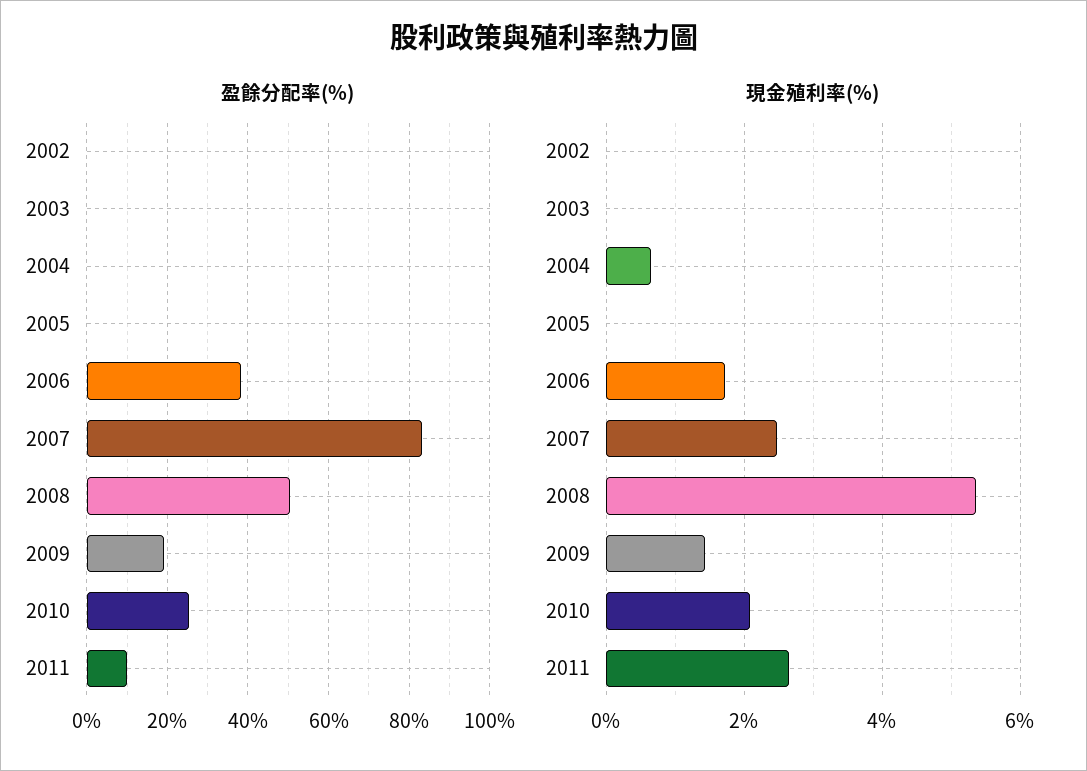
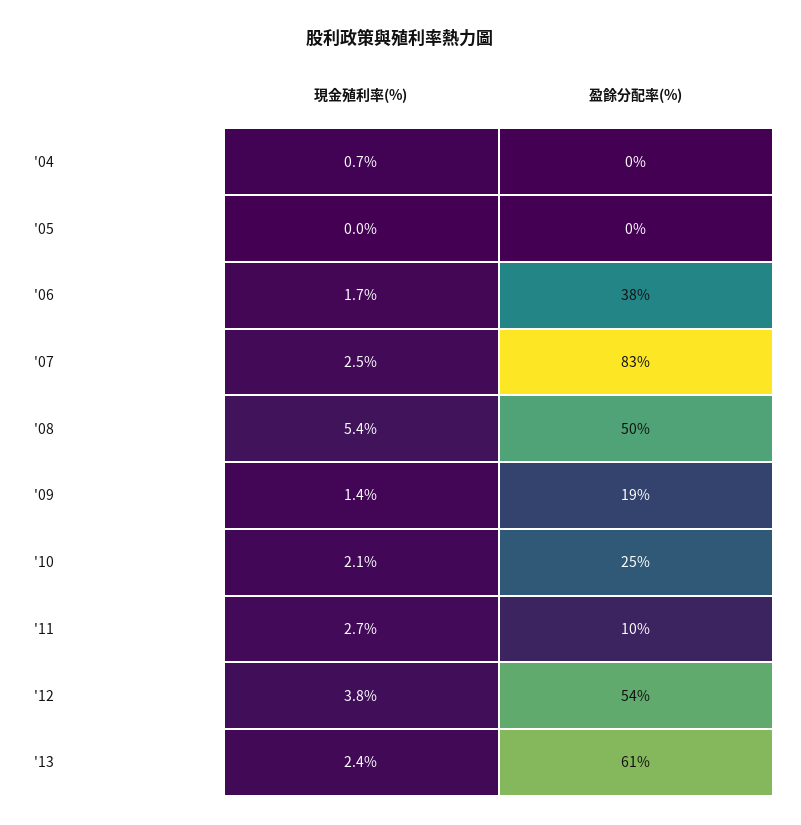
盈餘分配率(%), 2002: 0 -> none
盈餘分配率(%), 2003: 0 -> none
現金殖利率(%), 2002: 0 -> none
現金殖利率(%), 2003: 0 -> none
現金殖利率(%), '12: none -> 3.8
盈餘分配率(%), '12: none -> 54
現金殖利率(%), '13: none -> 2.4
盈餘分配率(%), '13: none -> 61

